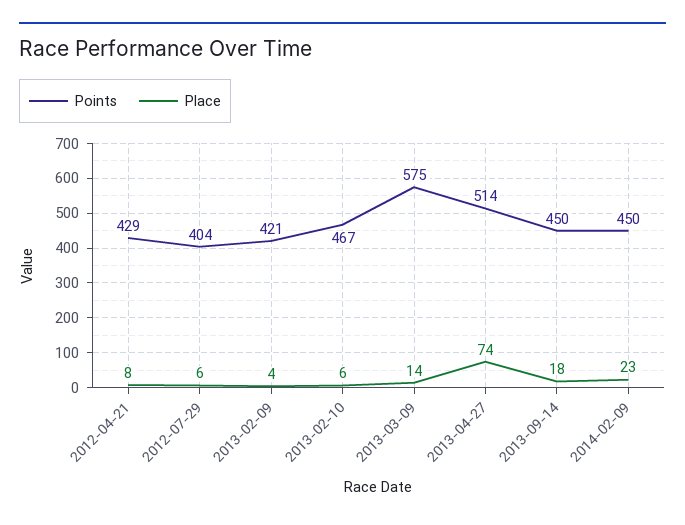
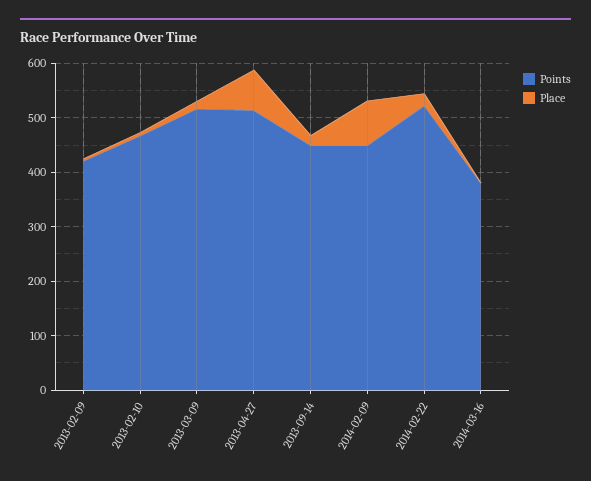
Points, 2012-04-21: 429 -> none
Place, 2012-04-21: 8 -> none
Points, 2012-07-29: 404 -> none
Place, 2012-07-29: 6 -> none
Points, 2013-03-09: 575 -> 520
Place, 2014-02-09: 23 -> 80
Points, 2014-02-22: none -> 520
Place, 2014-02-22: none -> 20
Points, 2014-03-16: none -> 380
Place, 2014-03-16: none -> 0

